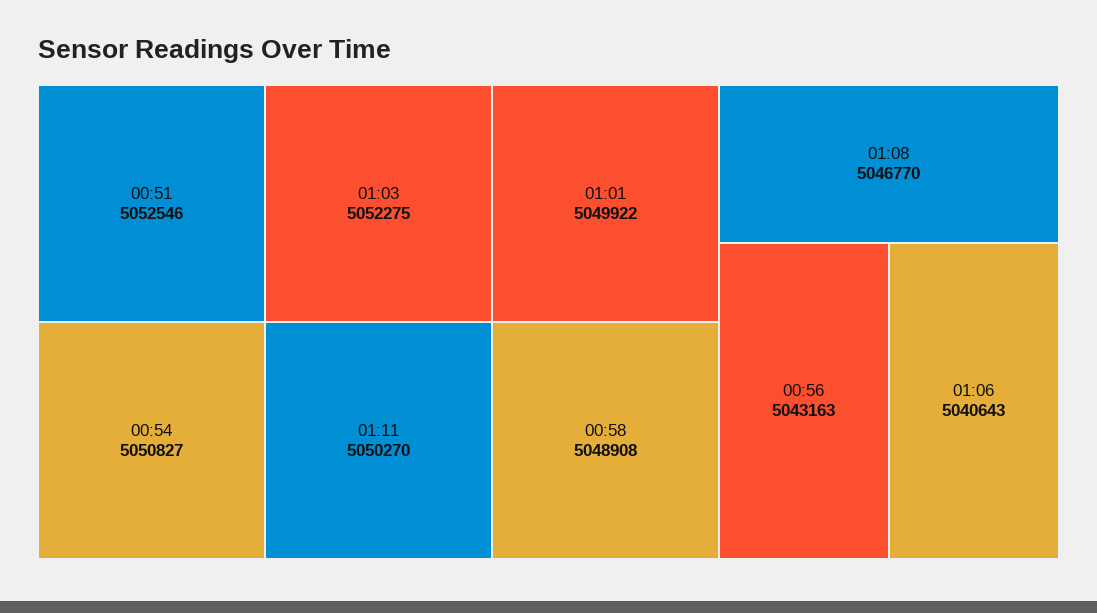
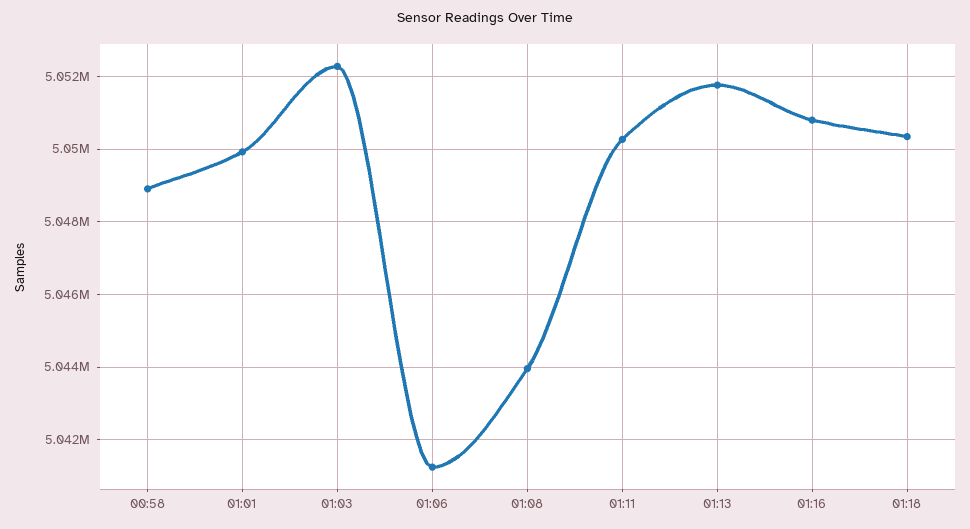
00:51: 5052546 -> none
00:54: 5050827 -> none
01:08: 5046770 -> 5044000
00:56: 5043163 -> none
01:06: 5040643 -> 5041200
01:13: none -> 5051800
01:16: none -> 5050800
01:18: none -> 5050400

